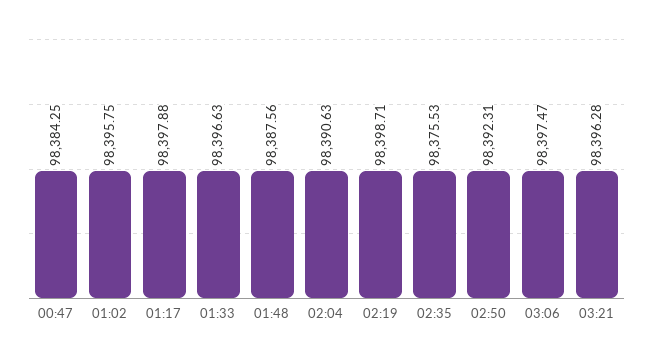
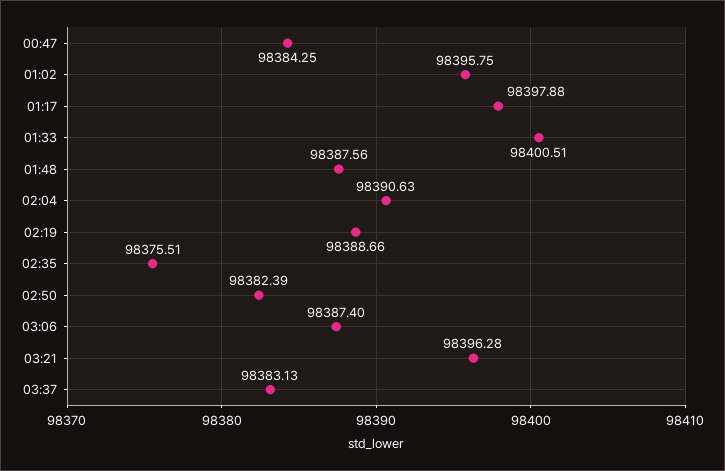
01:33: 98396.63 -> 98400.51
02:19: 98398.71 -> 98388.66
02:35: 98375.53 -> 98375.51
02:50: 98392.31 -> 98382.39
03:06: 98397.47 -> 98387.4
03:37: none -> 98383.13

